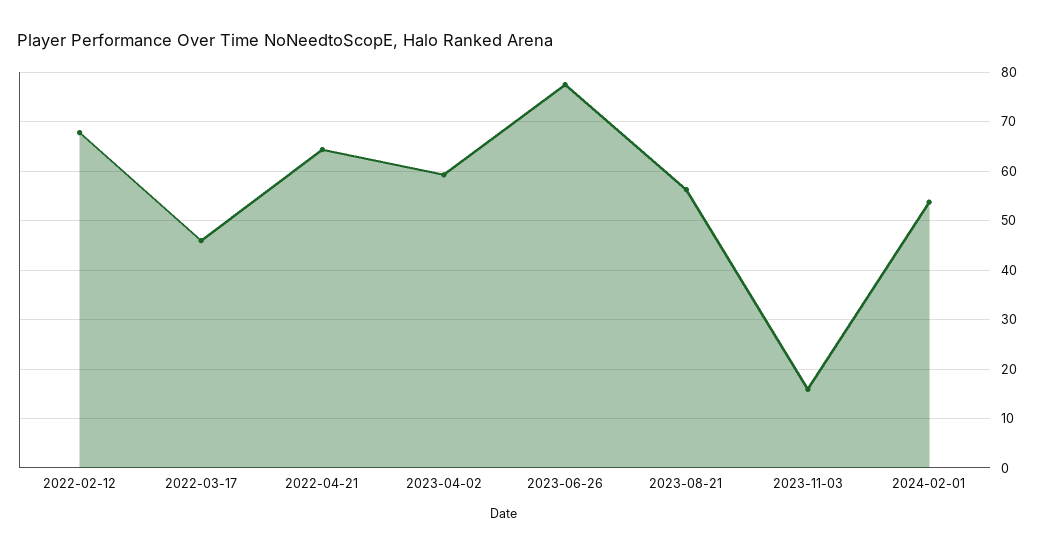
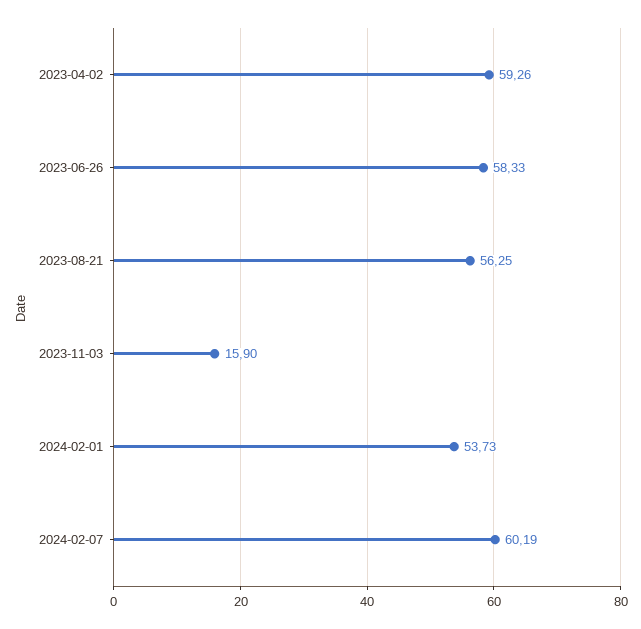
2022-02-12: 68 -> none
2022-03-17: 46 -> none
2022-04-21: 64 -> none
2023-06-26: 78 -> 58.33
2024-02-07: none -> 60.19

